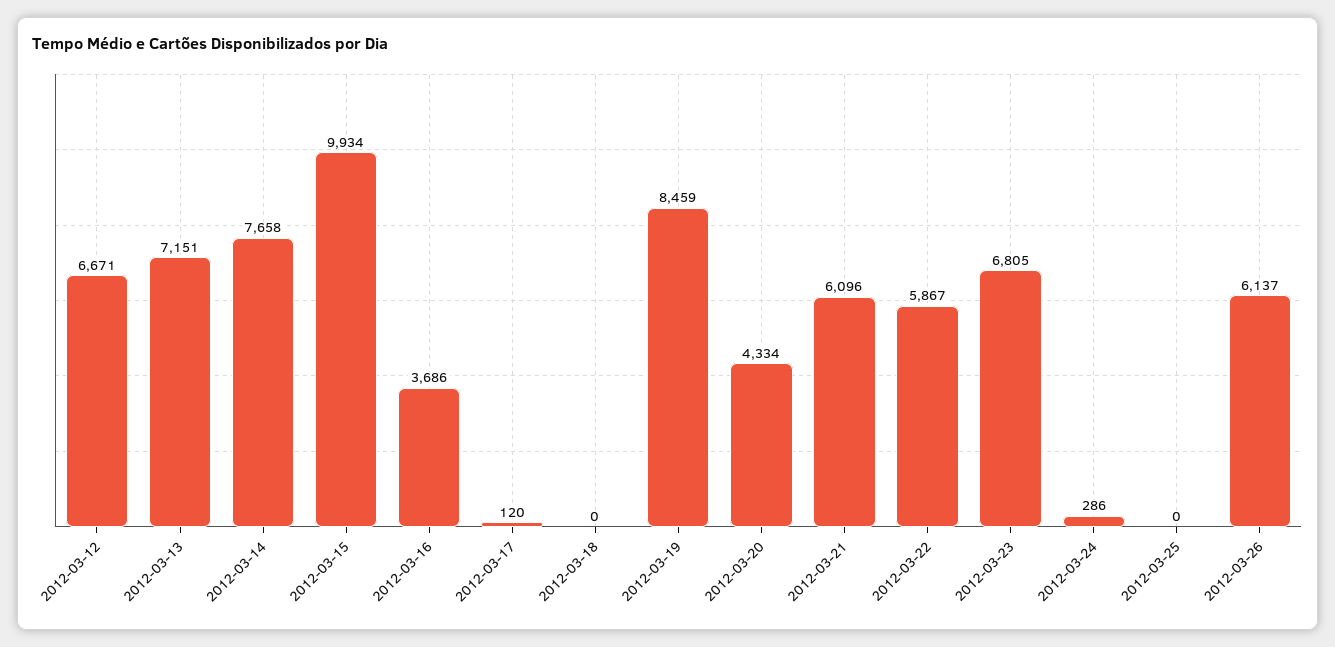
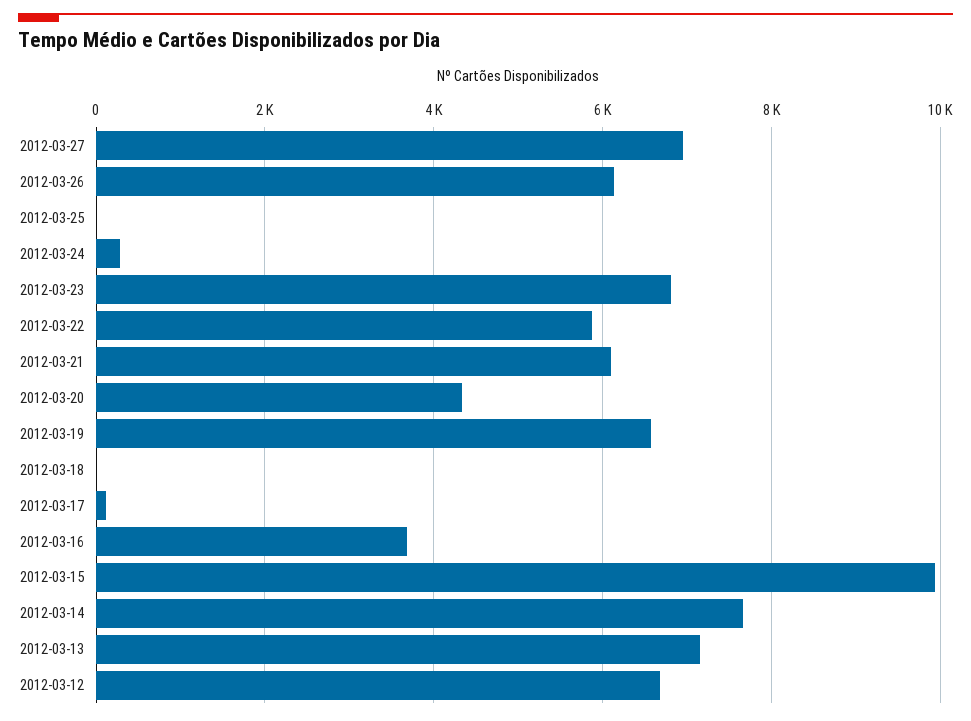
2012-03-19: 8459 -> 6600
2012-03-27: none -> 7000

